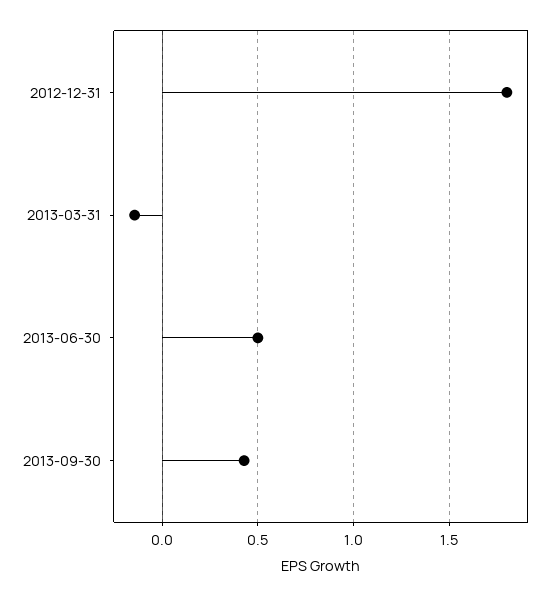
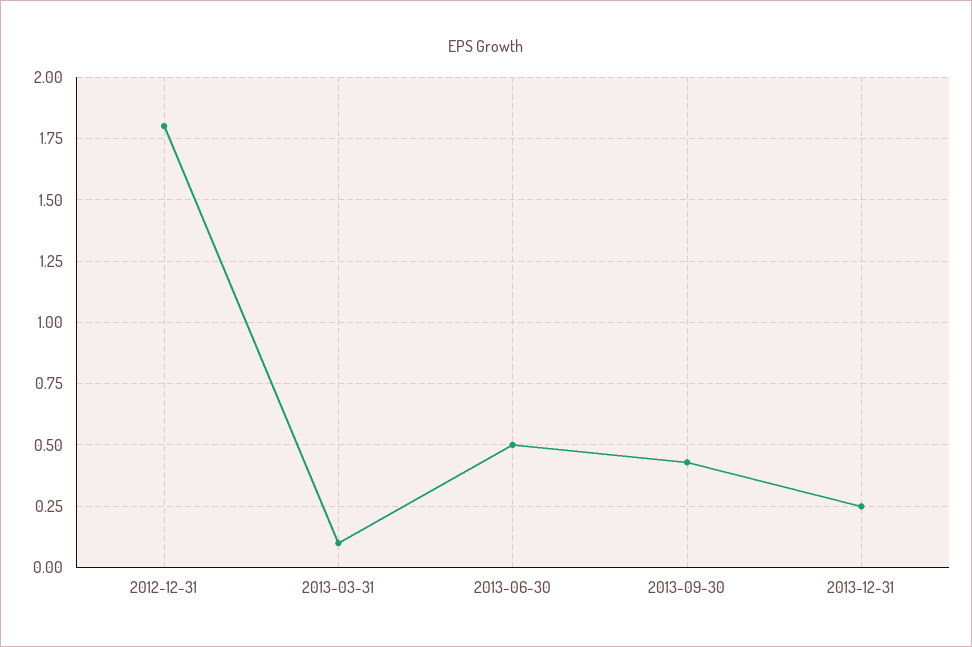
2013-03-31: -0.15 -> 0.1
2013-12-31: none -> 0.25

